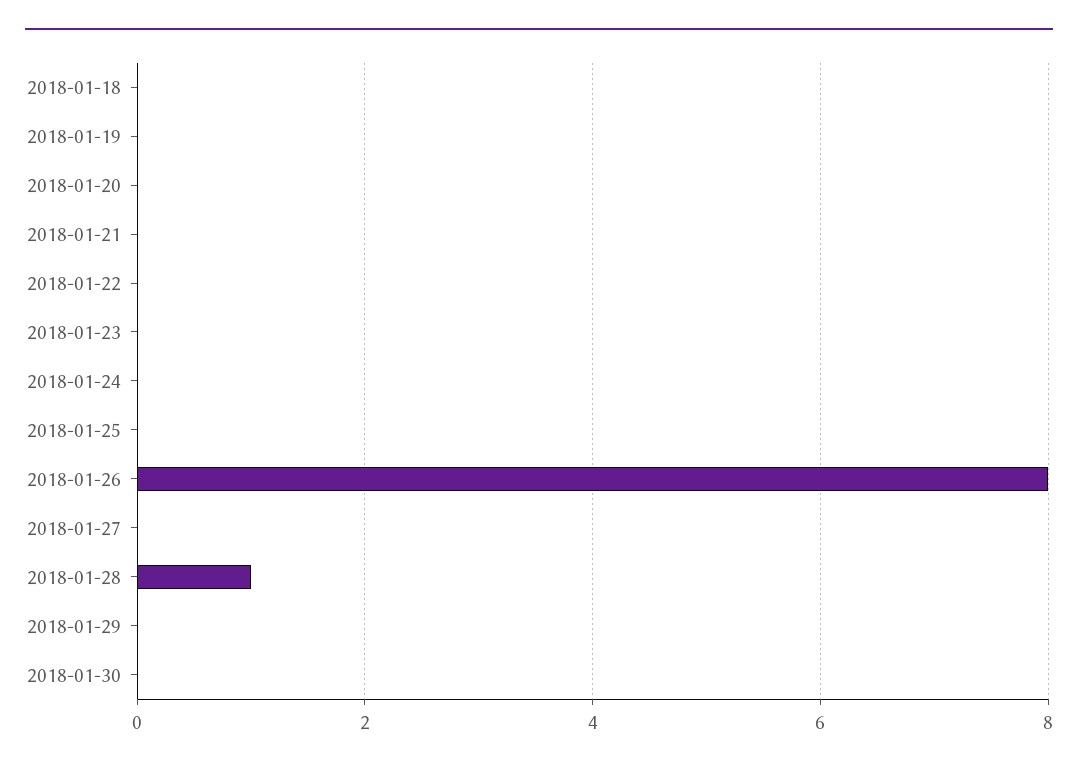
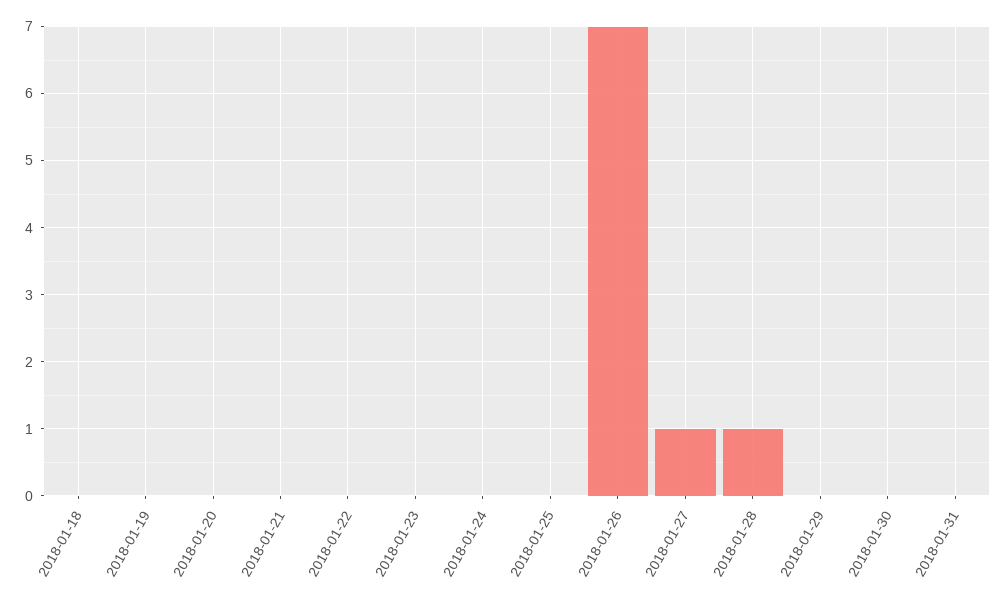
2018-01-26: 8 -> 7
2018-01-27: 0 -> 1
2018-01-31: none -> 0

